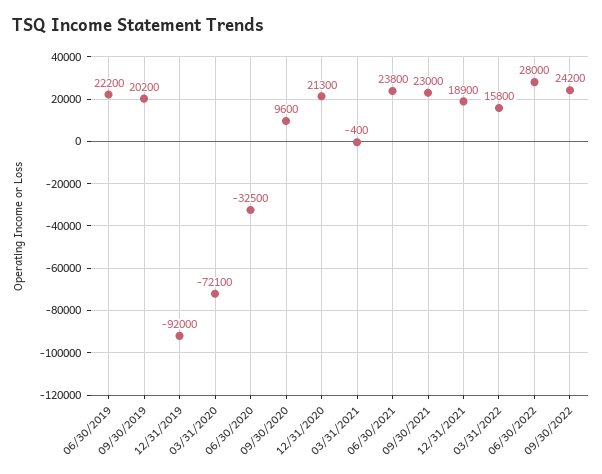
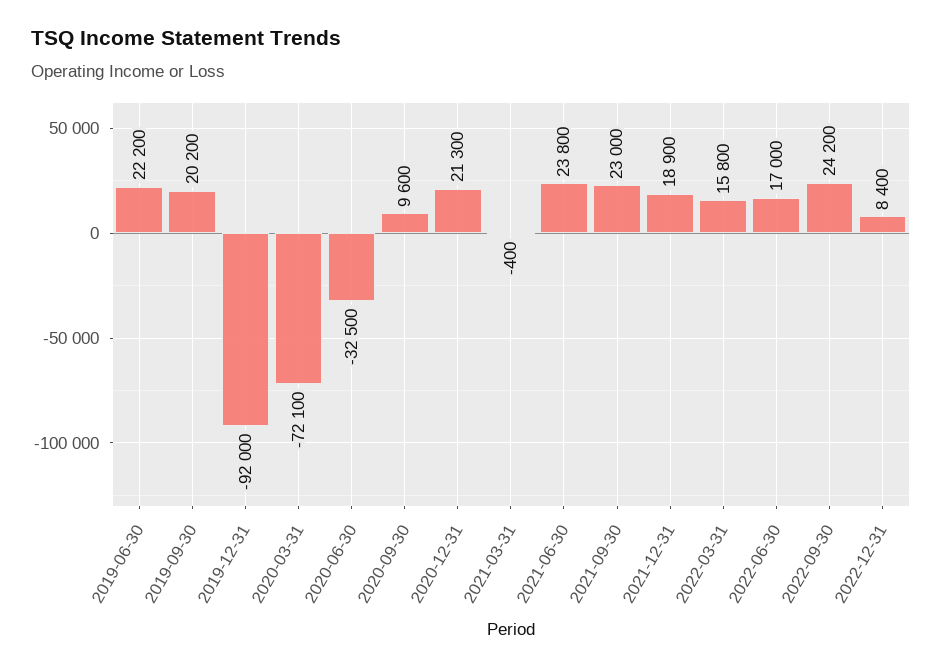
06/30/2022: 28000 -> 17000
2022-12-31: none -> 8400

